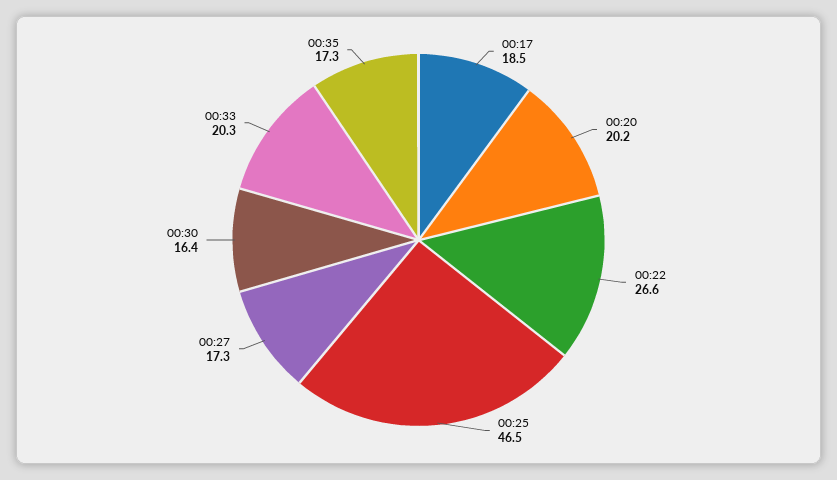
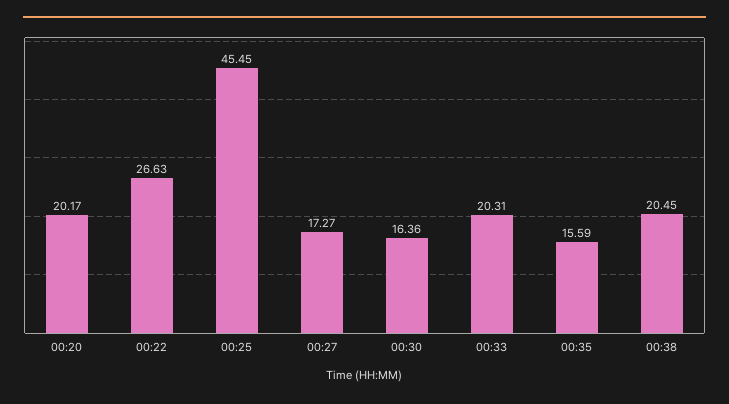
00:17: 18.5 -> none
00:25: 46.5 -> 45.45
00:35: 17.3 -> 15.59
00:38: none -> 20.45

